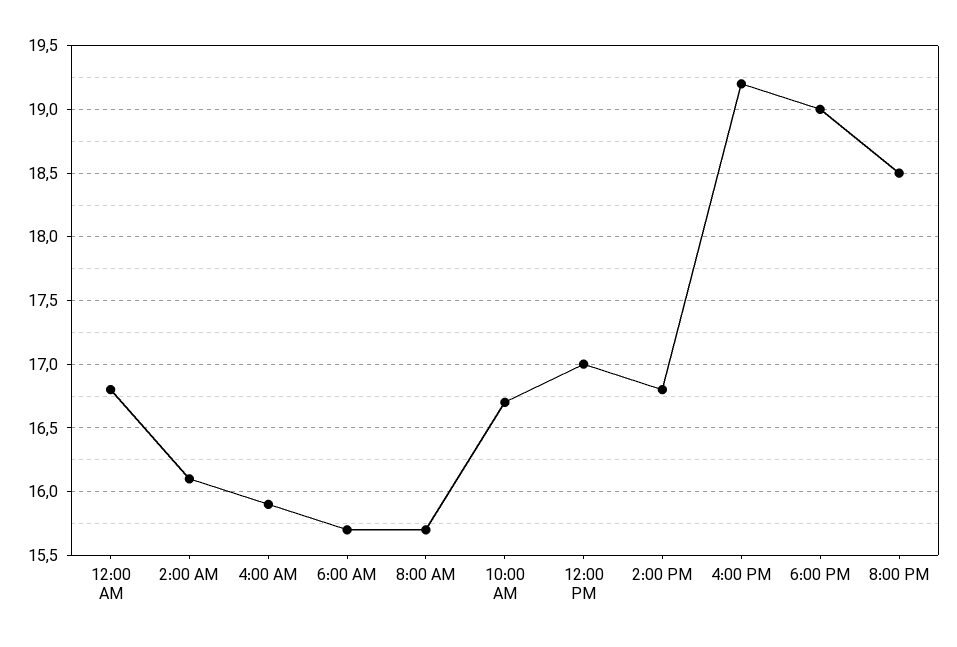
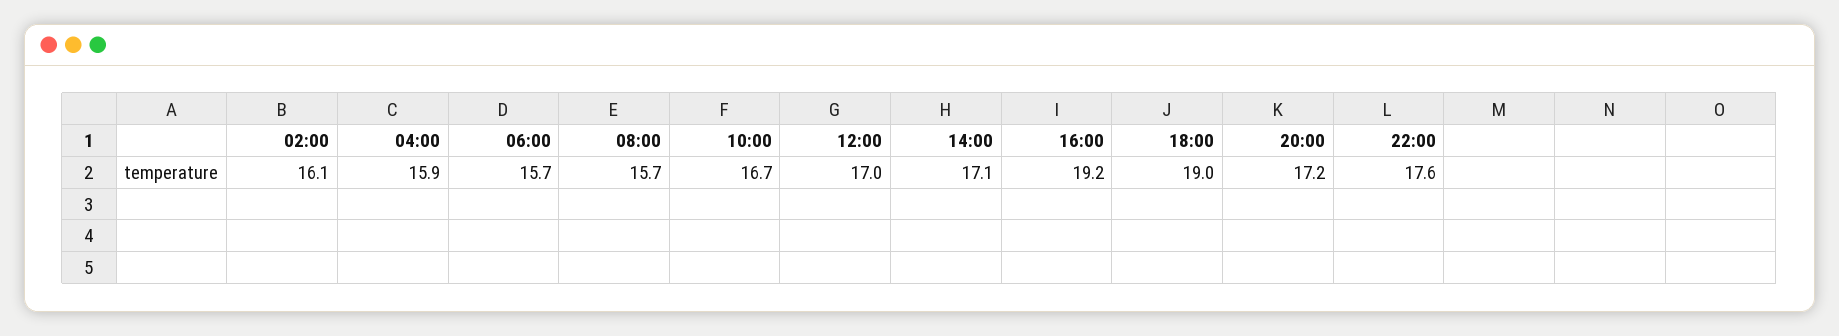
12:00 AM: 16.8 -> none
2:00 PM: 16.8 -> 17.1
8:00 PM: 18.5 -> 17.2
22:00: none -> 17.6

